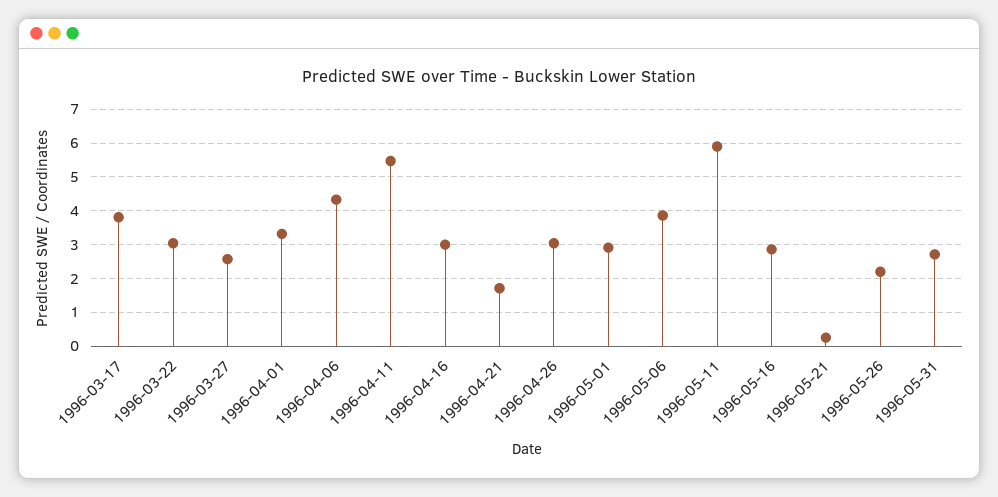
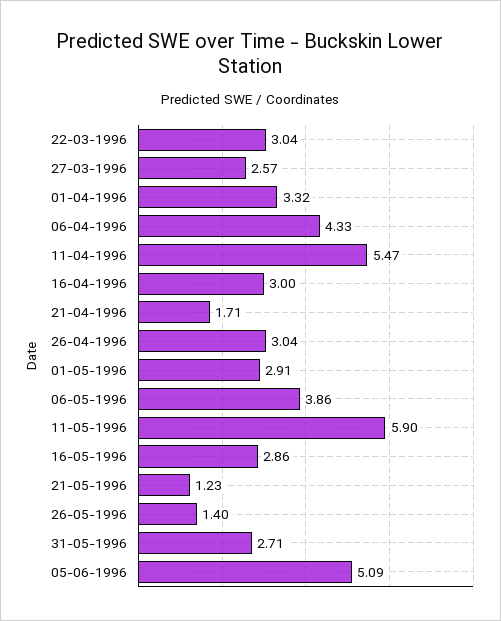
1996-03-17: 3.8 -> none
1996-05-21: 0.2 -> 1.23
1996-05-26: 2.2 -> 1.4
05-06-1996: none -> 5.09

